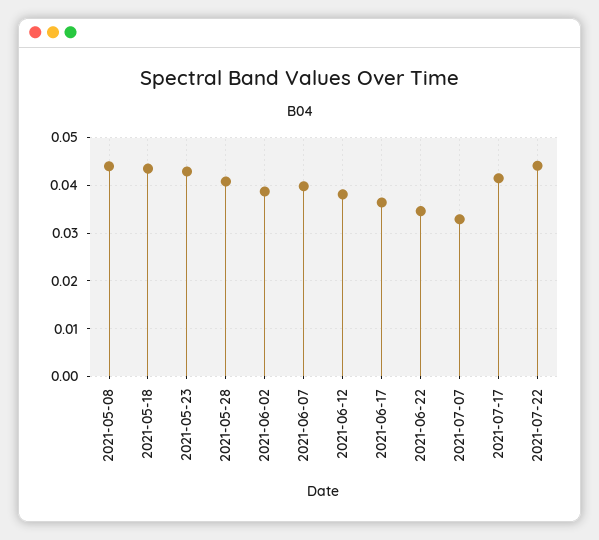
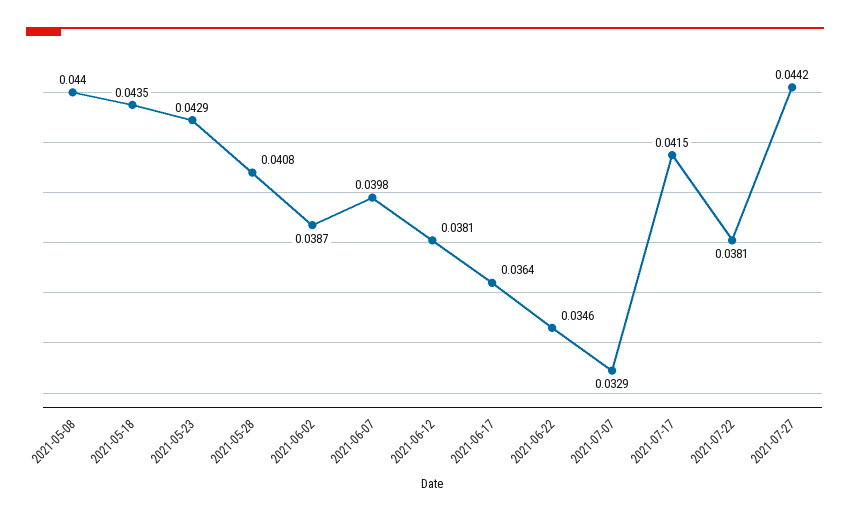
2021-07-22: 0.044 -> 0.0381
2021-07-27: none -> 0.0442

